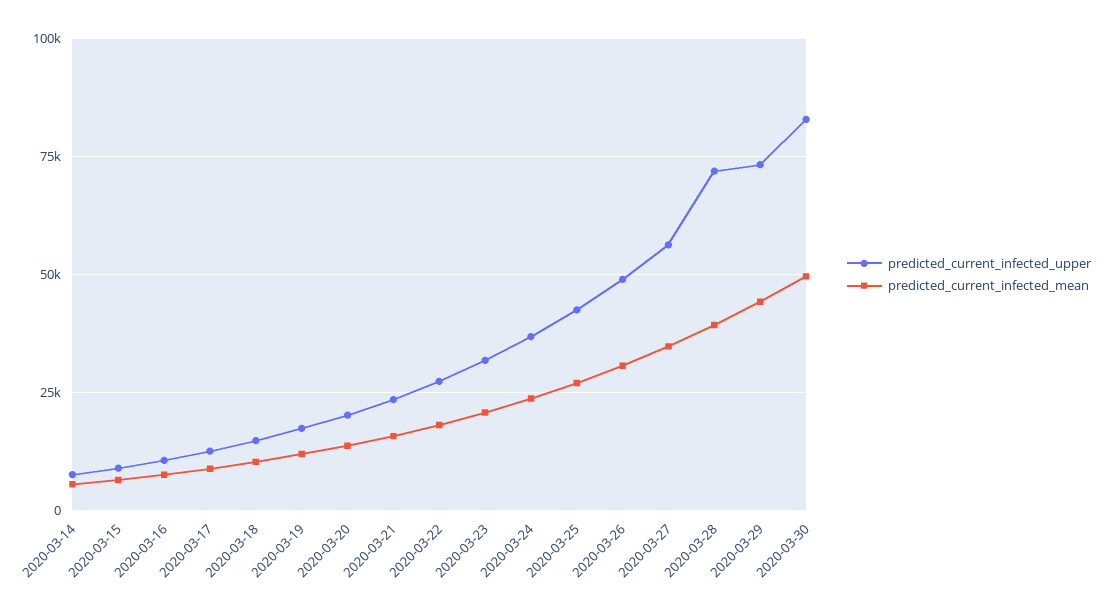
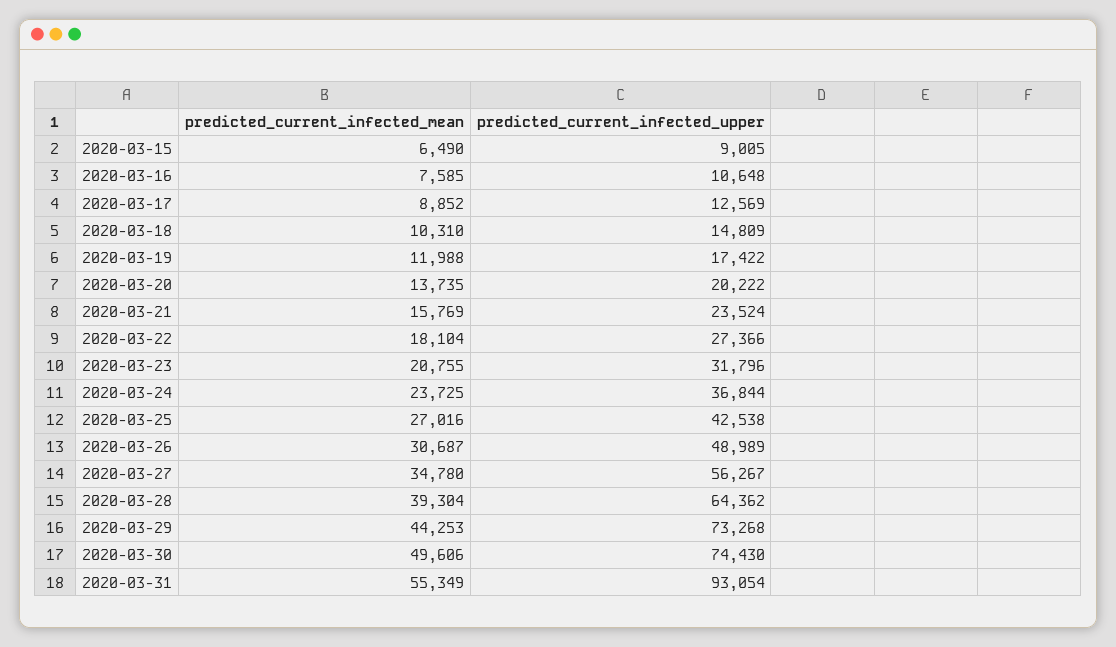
predicted_current_infected_upper, 2020-03-14: 7500 -> none
predicted_current_infected_mean, 2020-03-14: 5000 -> none
predicted_current_infected_upper, 2020-03-28: 72500 -> 64362
predicted_current_infected_upper, 2020-03-30: 82500 -> 74430
predicted_current_infected_mean, 2020-03-31: none -> 55349
predicted_current_infected_upper, 2020-03-31: none -> 93054

